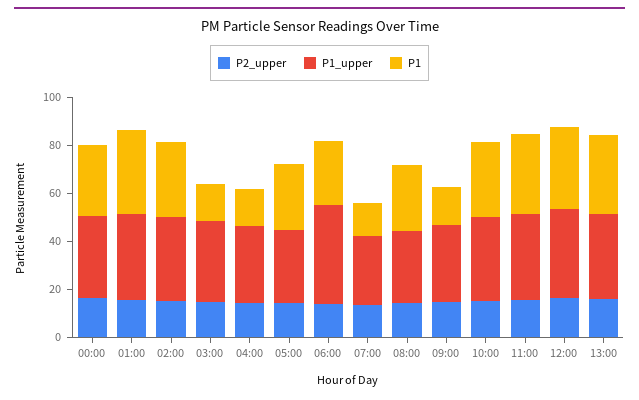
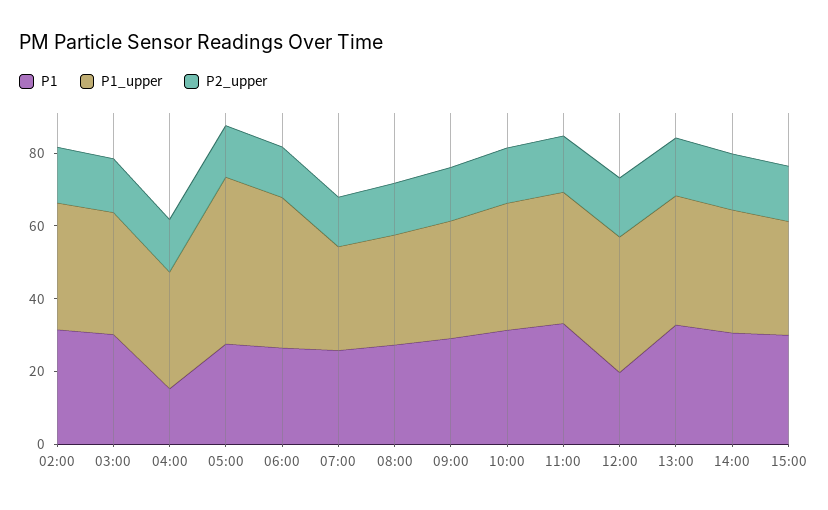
P2_upper, 00:00: 15 -> none
P1_upper, 00:00: 35 -> none
P1, 00:00: 30 -> none
P2_upper, 01:00: 15 -> none
P1_upper, 01:00: 35 -> none
P1, 01:00: 35 -> none
P1, 03:00: 15 -> 30
P1_upper, 05:00: 30 -> 45
P1, 07:00: 15 -> 25
P1, 09:00: 15 -> 30
P1, 12:00: 35 -> 20
P1, 14:00: none -> 30
P1_upper, 14:00: none -> 35
P2_upper, 14:00: none -> 15
P1, 15:00: none -> 30
P1_upper, 15:00: none -> 30
P2_upper, 15:00: none -> 15

